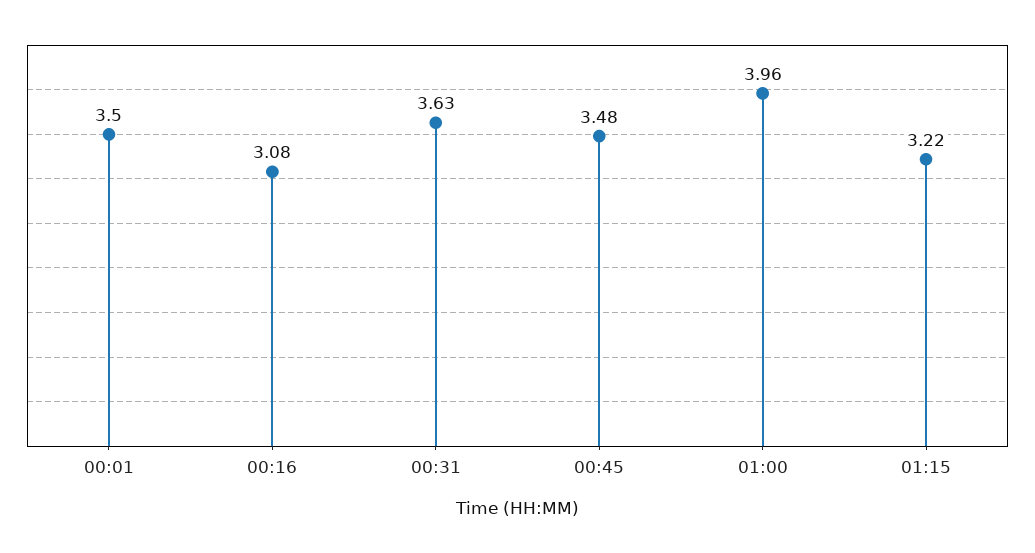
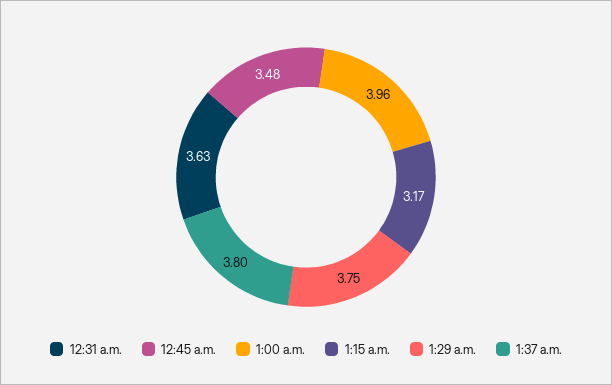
00:01: 3.5 -> none
00:16: 3.08 -> none
01:15: 3.22 -> 3.17
1:29 a.m.: none -> 3.75
1:37 a.m.: none -> 3.8

